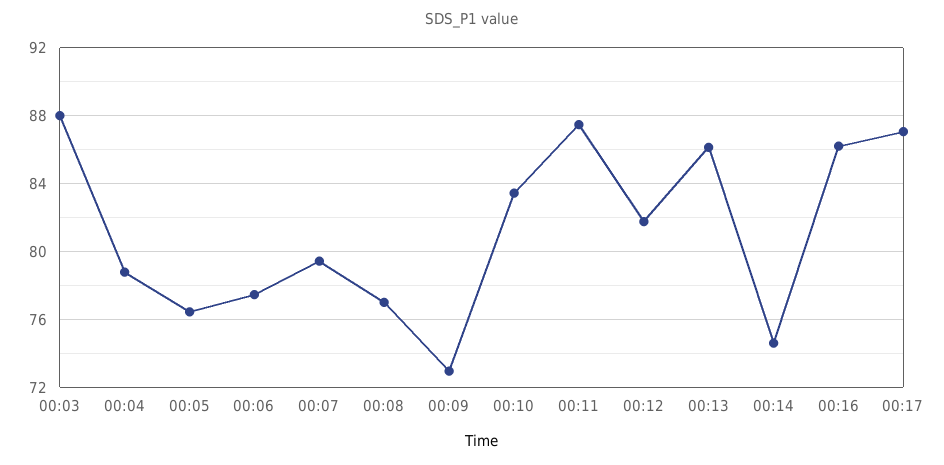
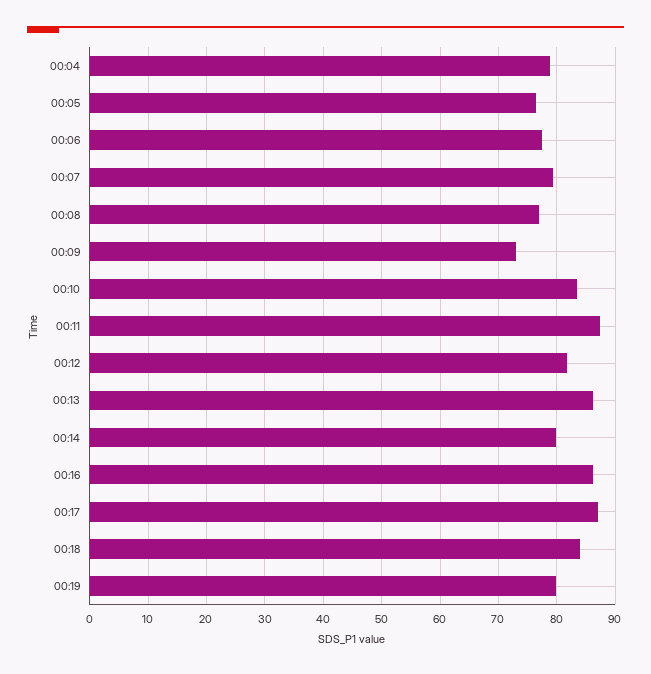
00:03: 88 -> none
00:14: 74.5 -> 80
00:18: none -> 84
00:19: none -> 80

